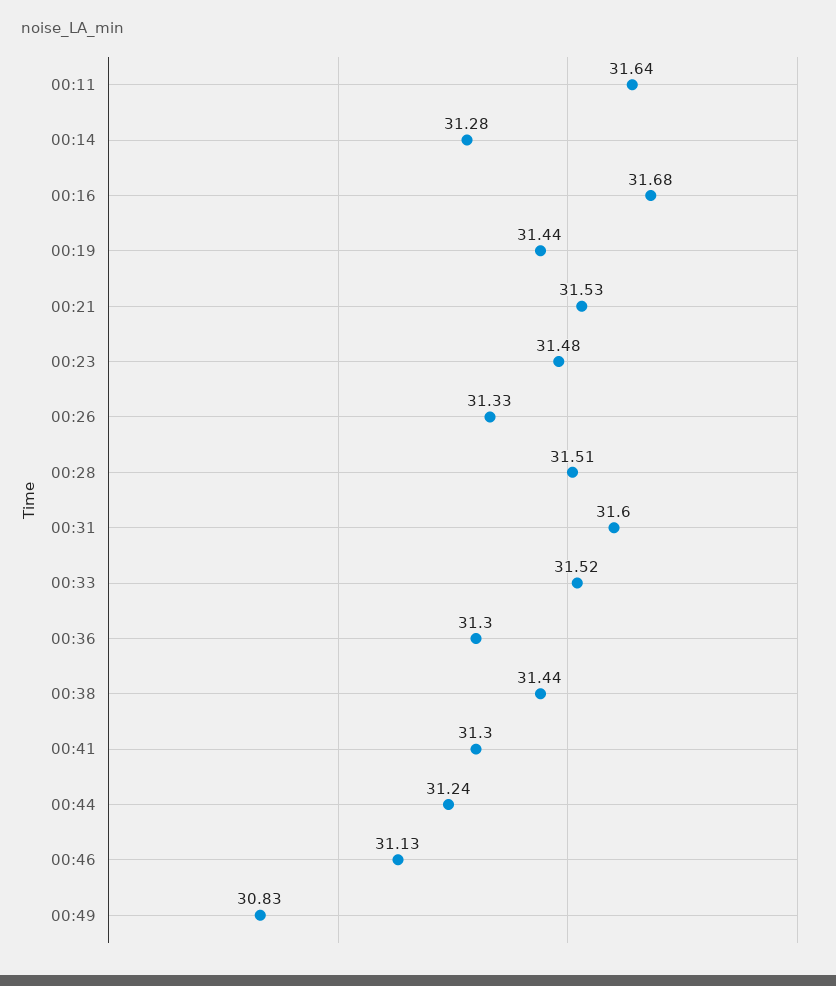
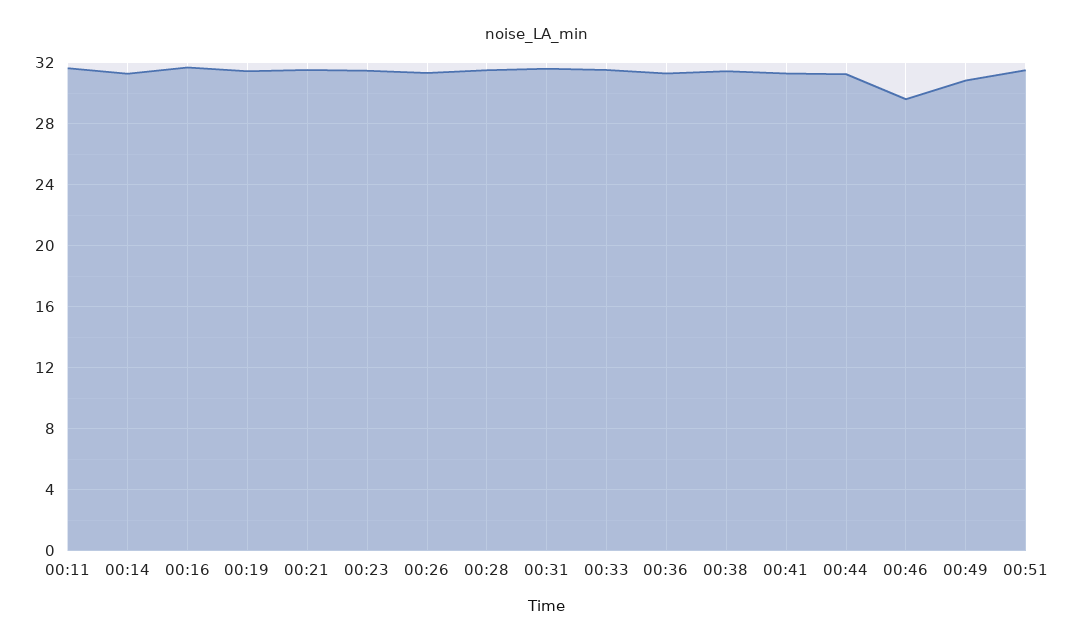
00:46: 31.13 -> 29.5
00:51: none -> 31.5

